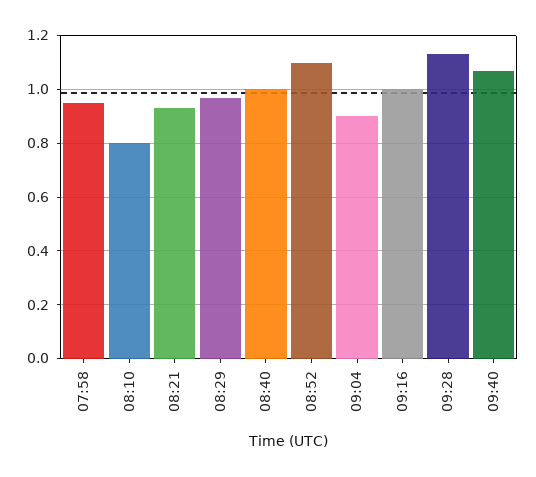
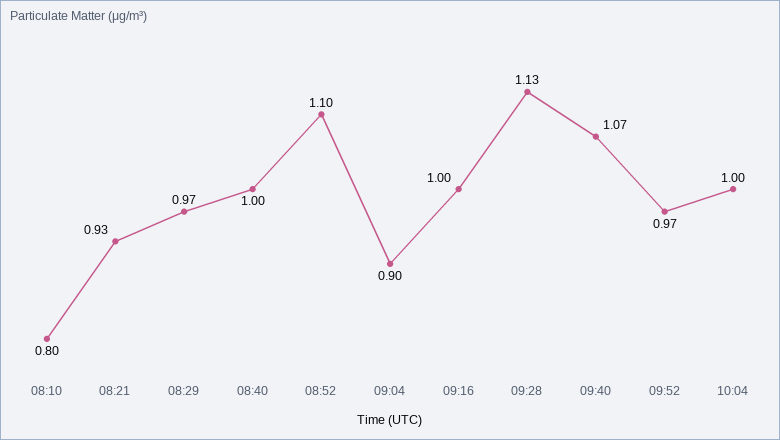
07:58: 0.95 -> none
09:52: none -> 0.97
10:04: none -> 1

